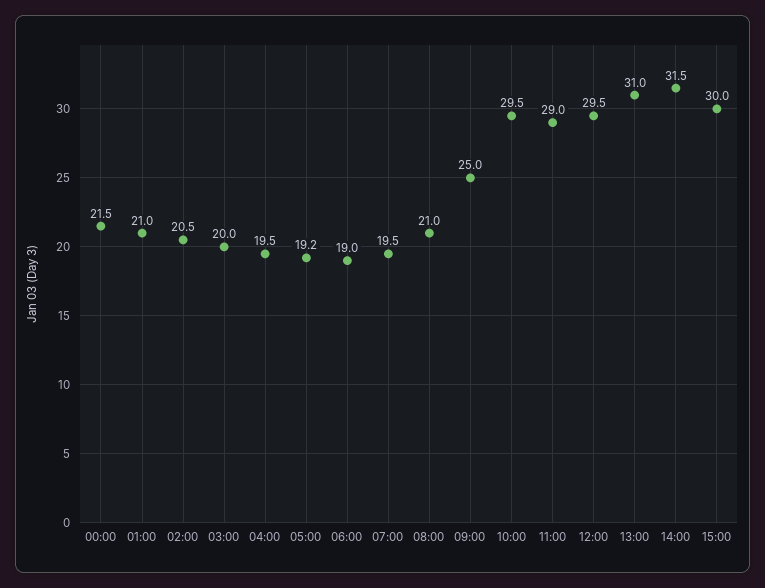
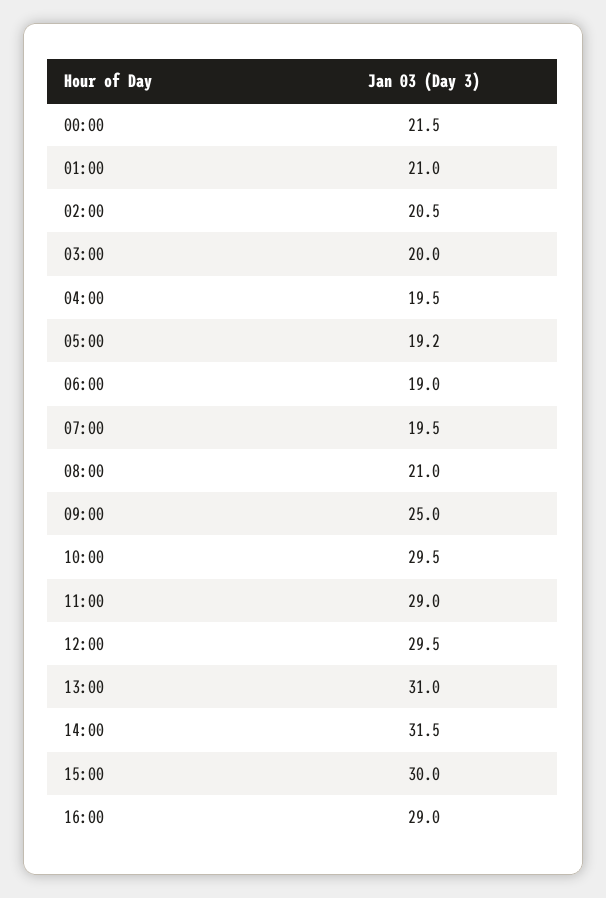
16:00: none -> 29

